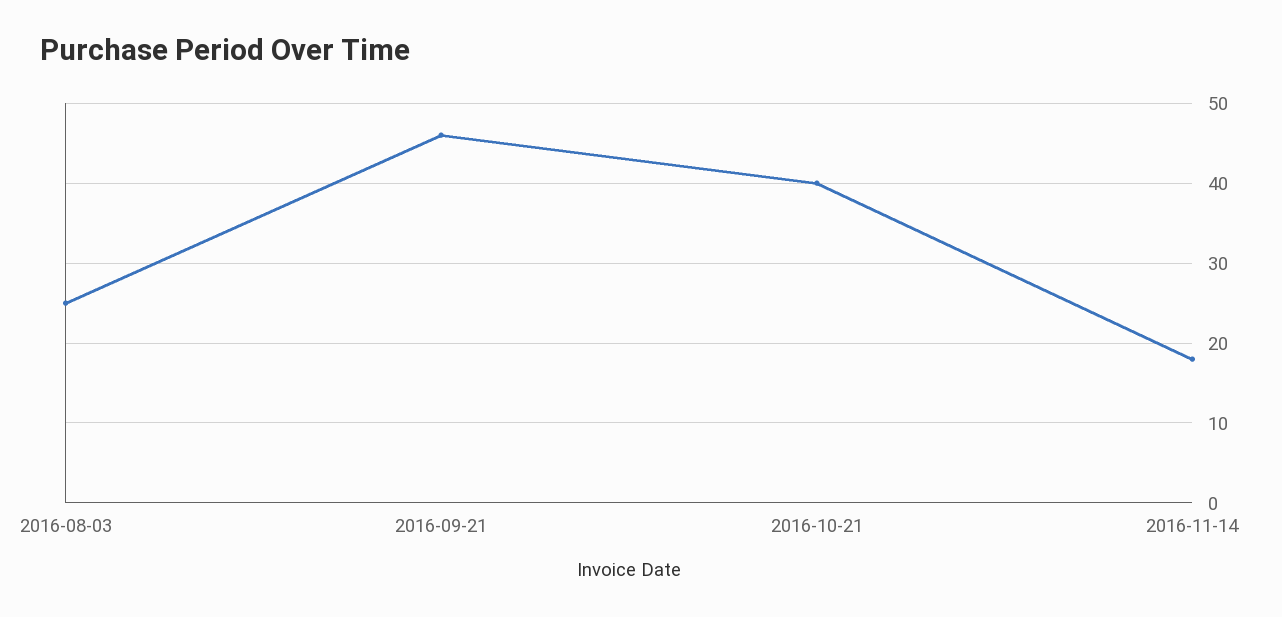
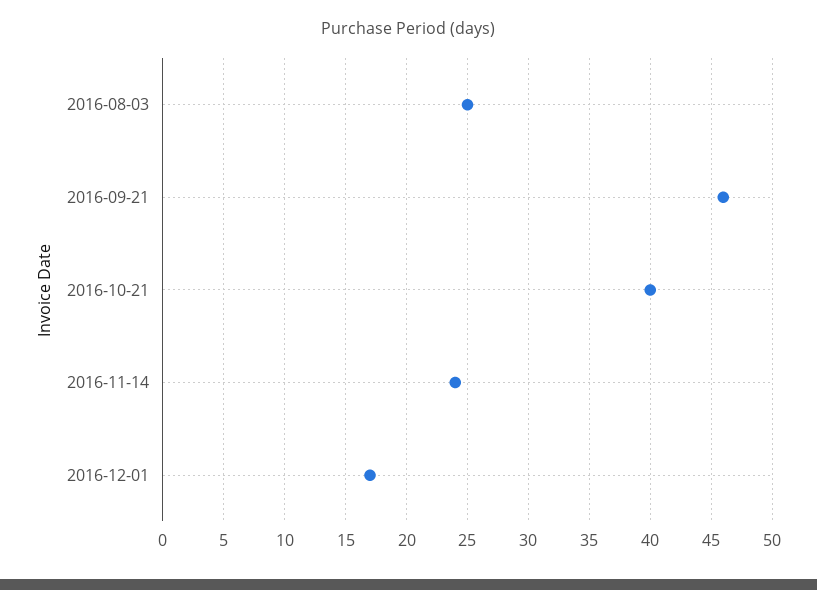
2016-11-14: 18 -> 24
2016-12-01: none -> 17

